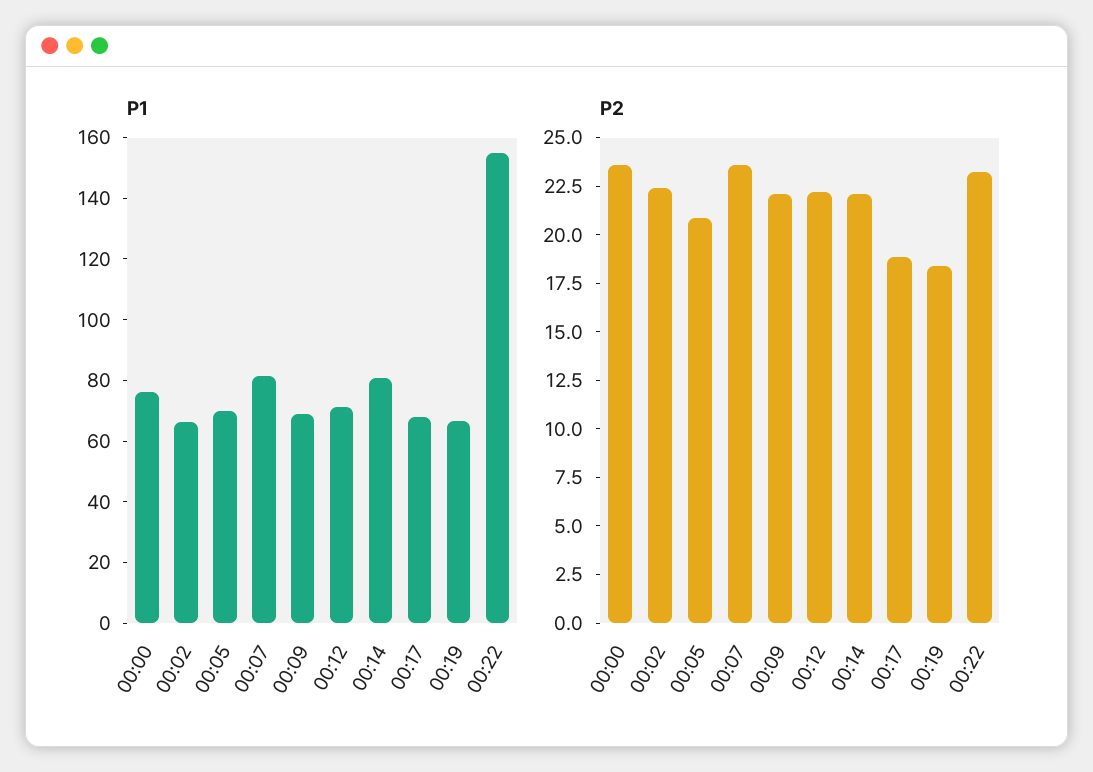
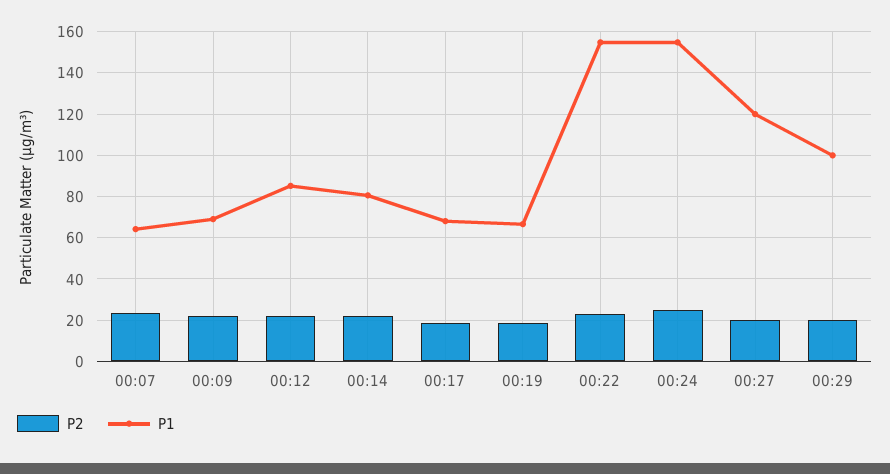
P1, 00:00: 75 -> none
P1, 00:02: 65 -> none
P1, 00:05: 70 -> none
P1, 00:07: 80 -> 65
P1, 00:12: 70 -> 85
P2, 00:00: 23.5 -> none
P2, 00:02: 22.5 -> none
P2, 00:05: 21 -> none
P2, 00:24: none -> 25
P1, 00:24: none -> 155
P2, 00:27: none -> 20
P1, 00:27: none -> 120
P2, 00:29: none -> 20
P1, 00:29: none -> 100

